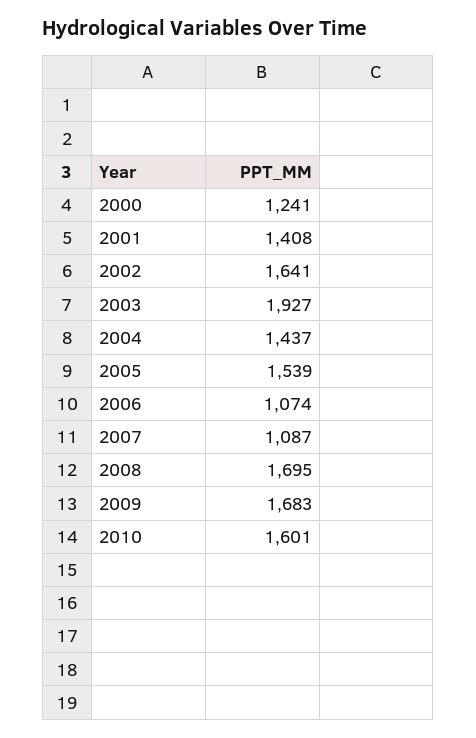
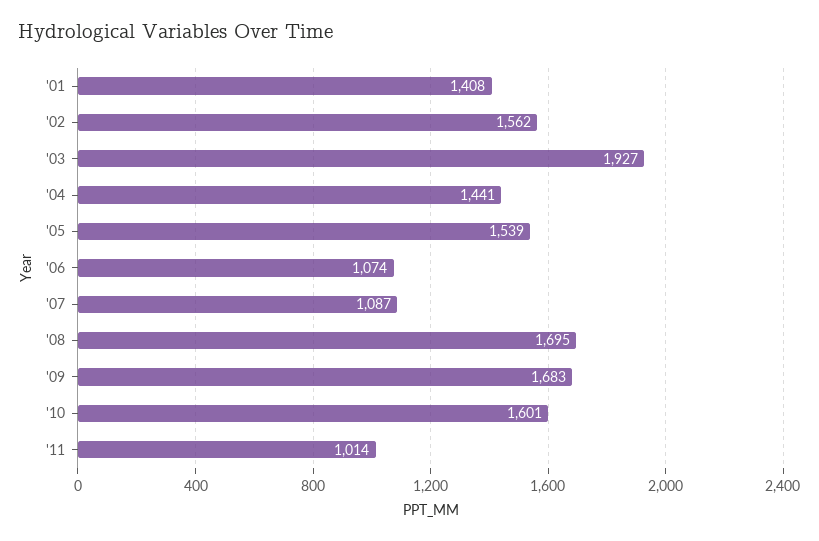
2000: 1241 -> none
2002: 1641 -> 1562
2004: 1437 -> 1441
'11: none -> 1014

